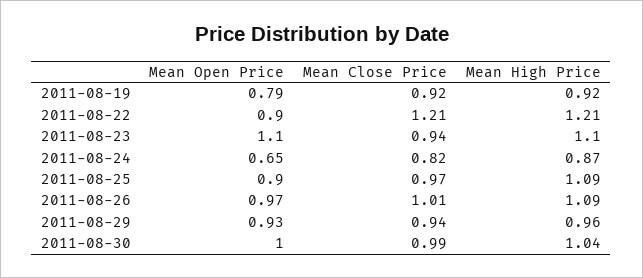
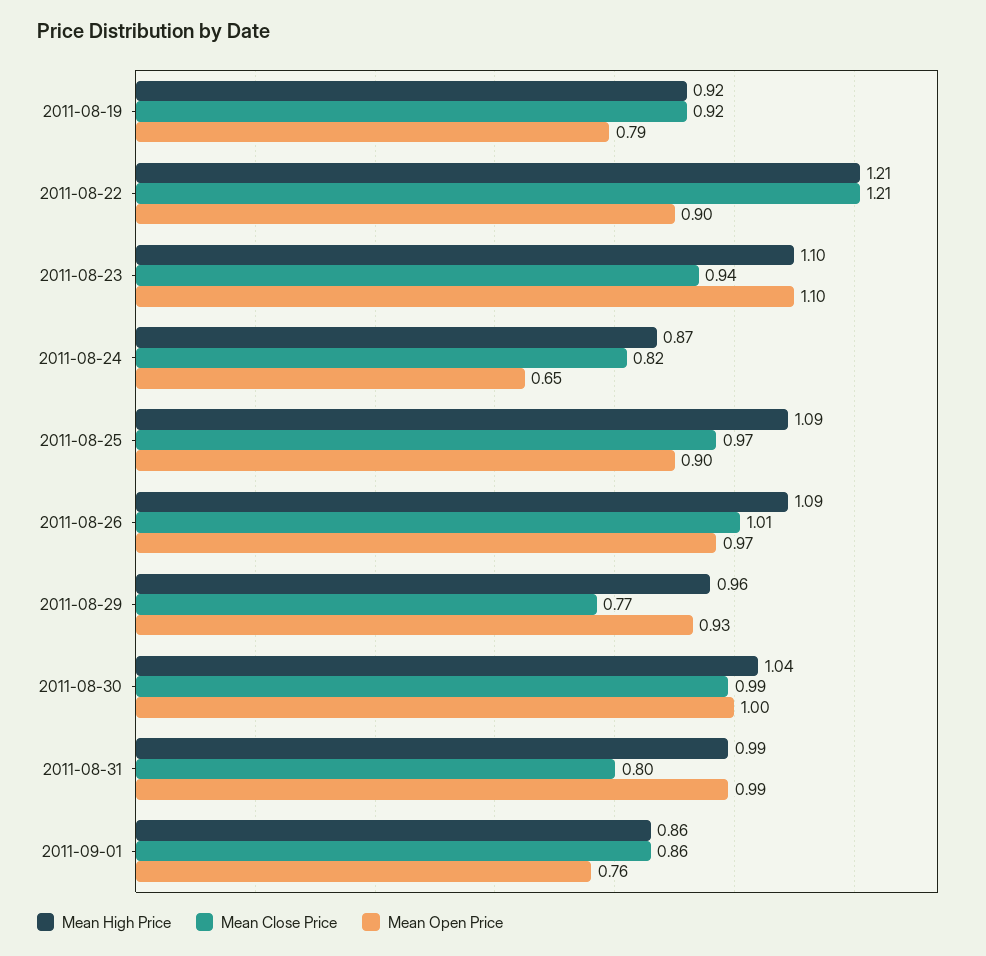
Mean Close Price, 2011-08-29: 0.94 -> 0.77
Mean High Price, 2011-08-31: none -> 0.99
Mean Close Price, 2011-08-31: none -> 0.8
Mean Open Price, 2011-08-31: none -> 0.99
Mean High Price, 2011-09-01: none -> 0.86
Mean Close Price, 2011-09-01: none -> 0.86
Mean Open Price, 2011-09-01: none -> 0.76

